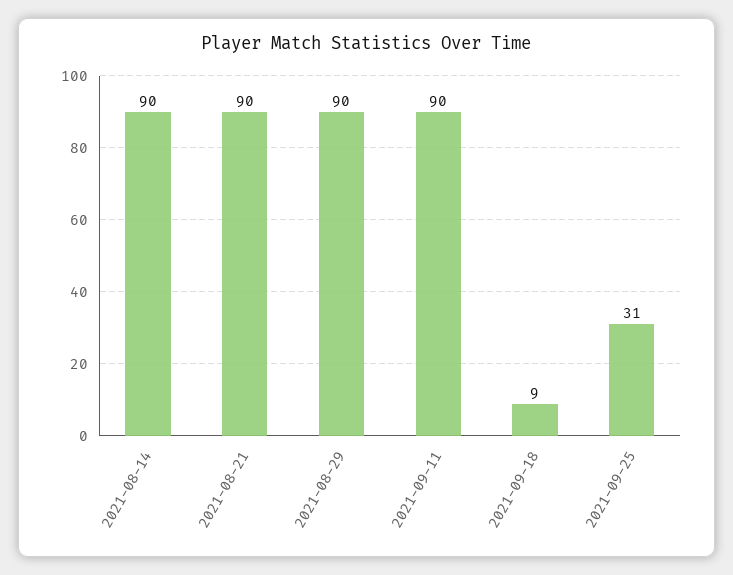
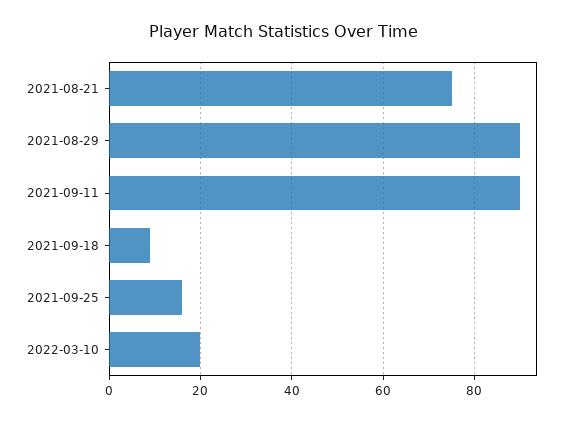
2021-08-14: 90 -> none
2021-08-21: 90 -> 75
2021-09-25: 31 -> 15
2022-03-10: none -> 20

